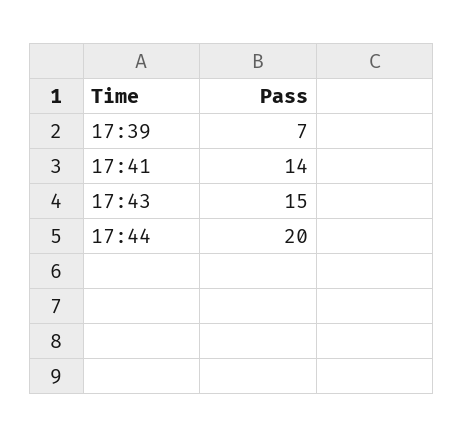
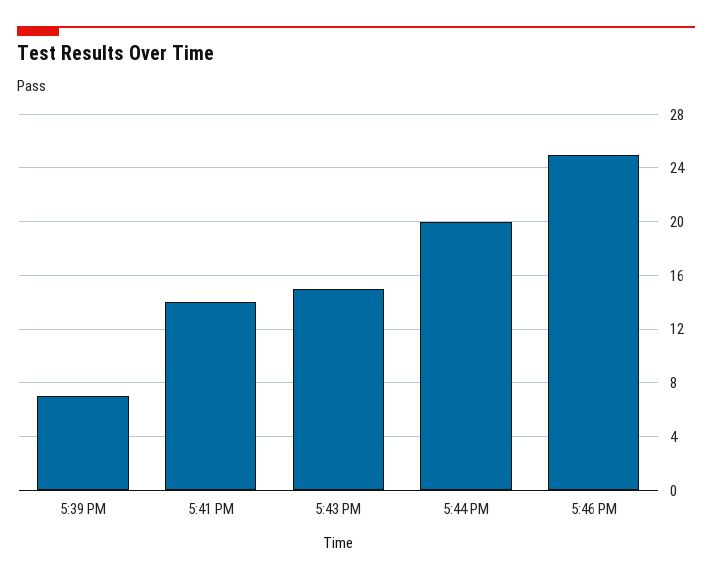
5:46 PM: none -> 25

